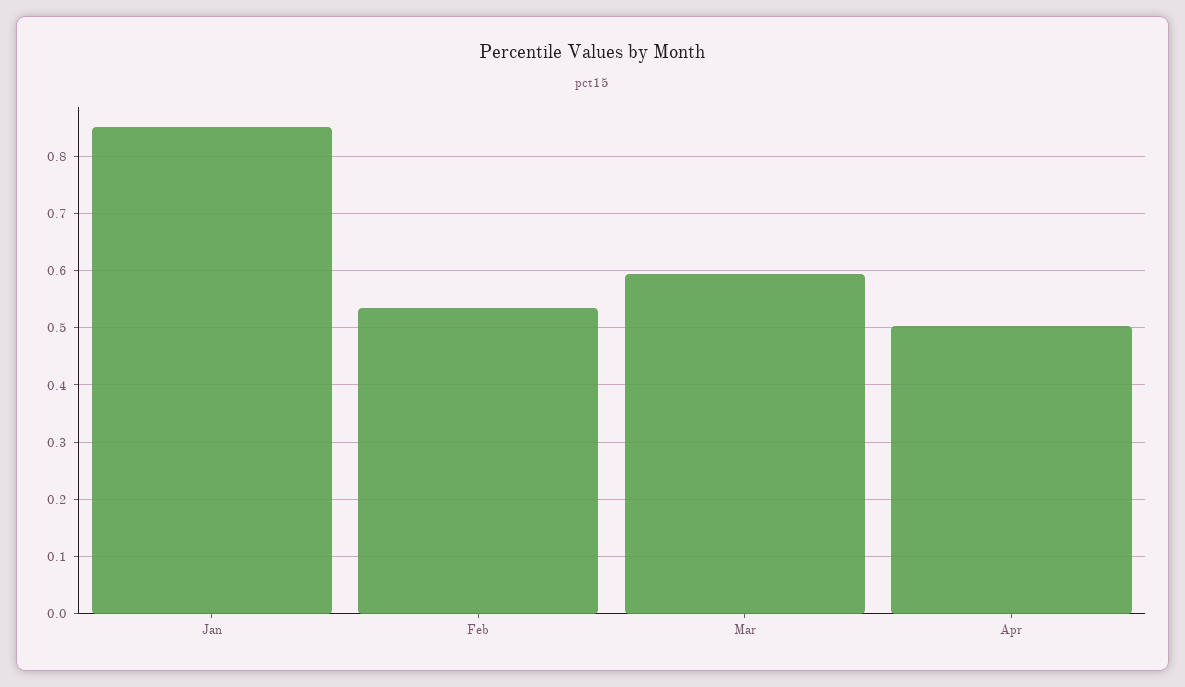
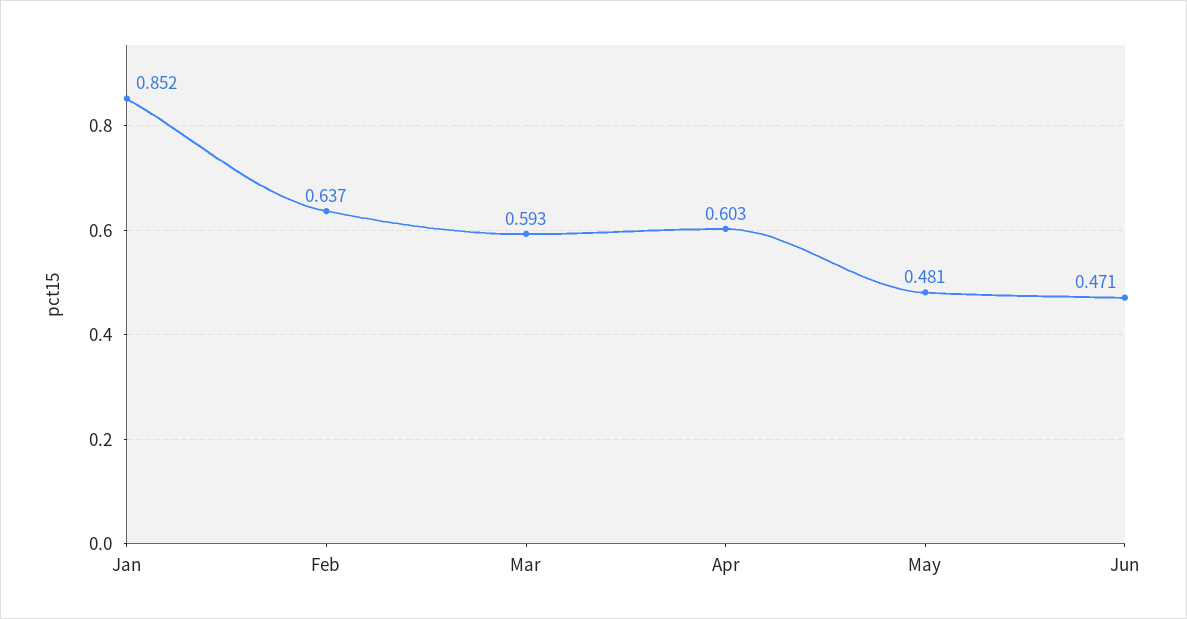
Feb: 0.54 -> 0.637
Apr: 0.5 -> 0.603
May: none -> 0.481
Jun: none -> 0.471

